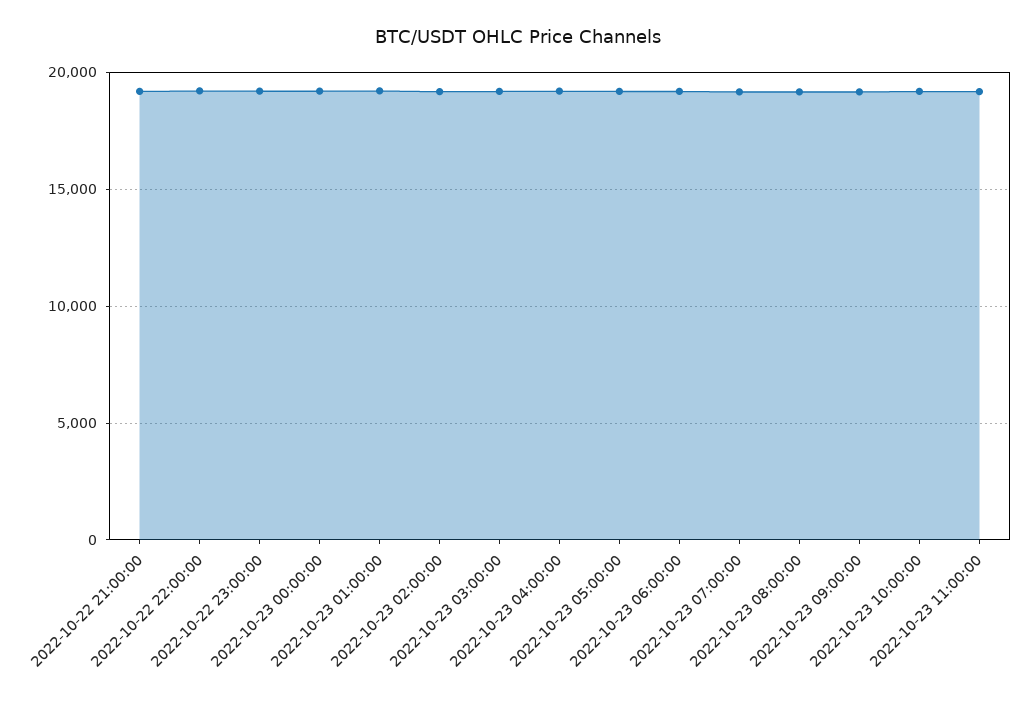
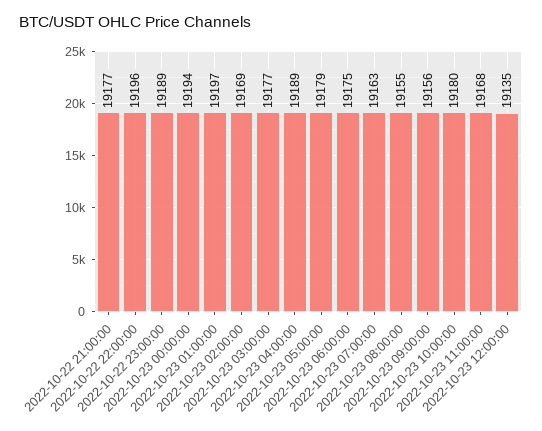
2022-10-23 12:00:00: none -> 19135

